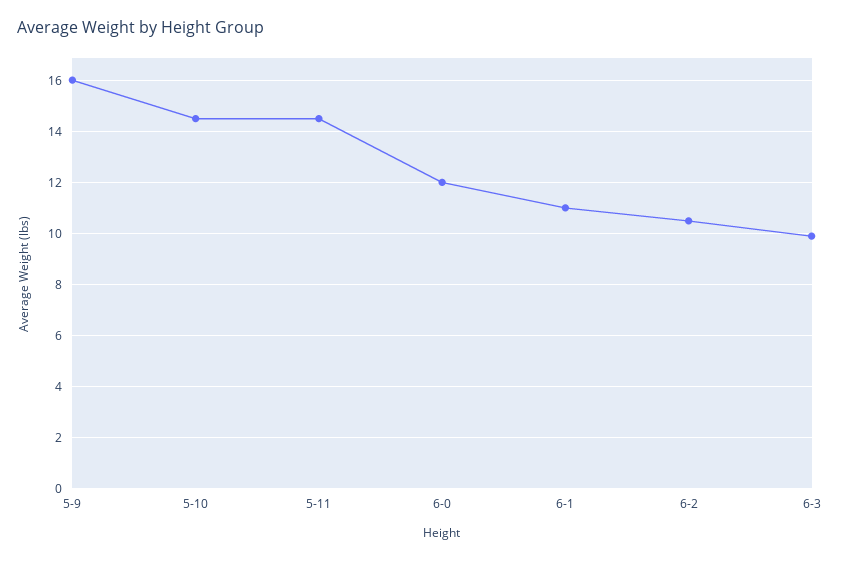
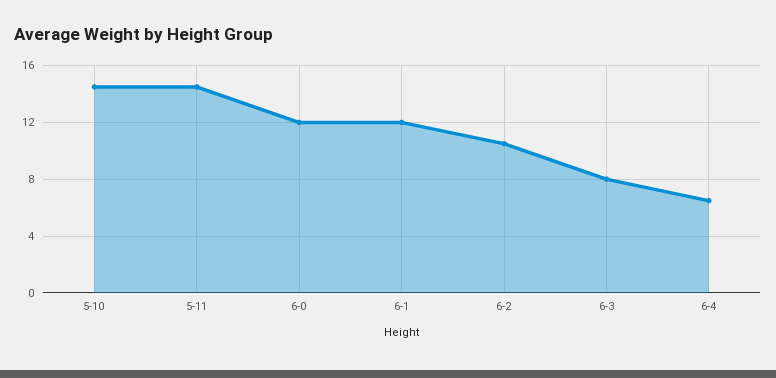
5-9: 16 -> none
6-1: 11 -> 12
6-3: 10 -> 8
6-4: none -> 6.5

